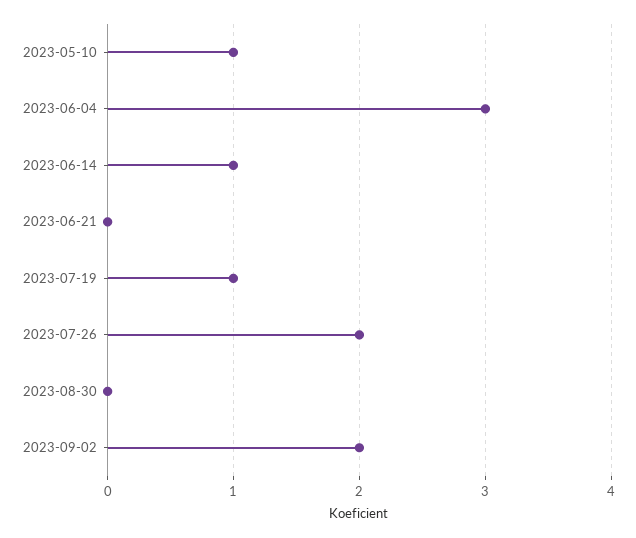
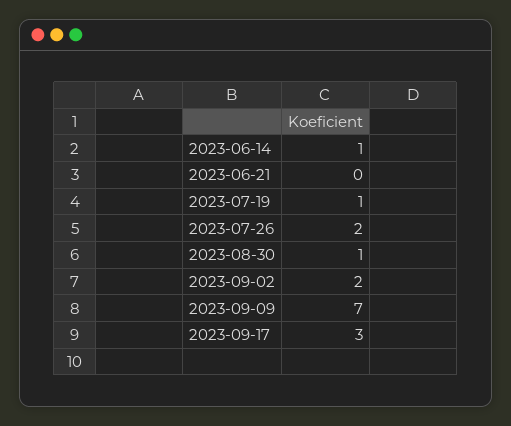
2023-05-10: 1 -> none
2023-06-04: 3 -> none
2023-08-30: 0 -> 1
2023-09-09: none -> 7
2023-09-17: none -> 3

